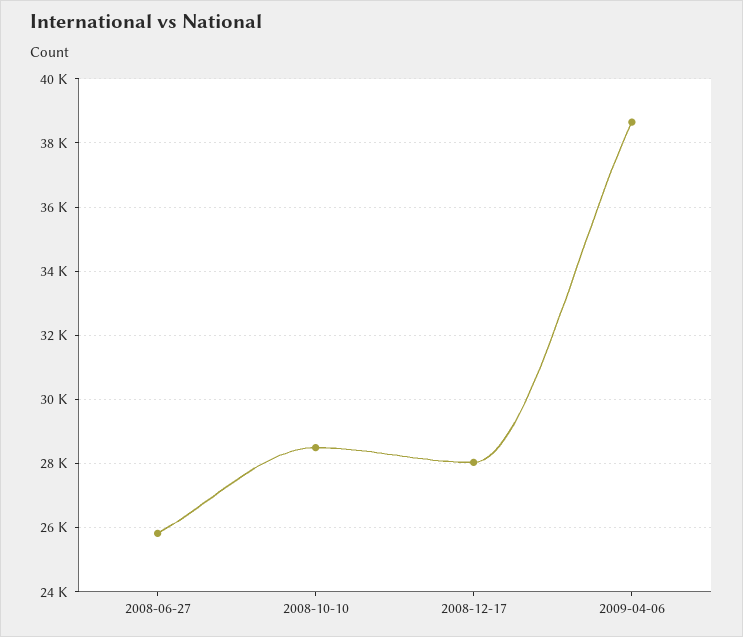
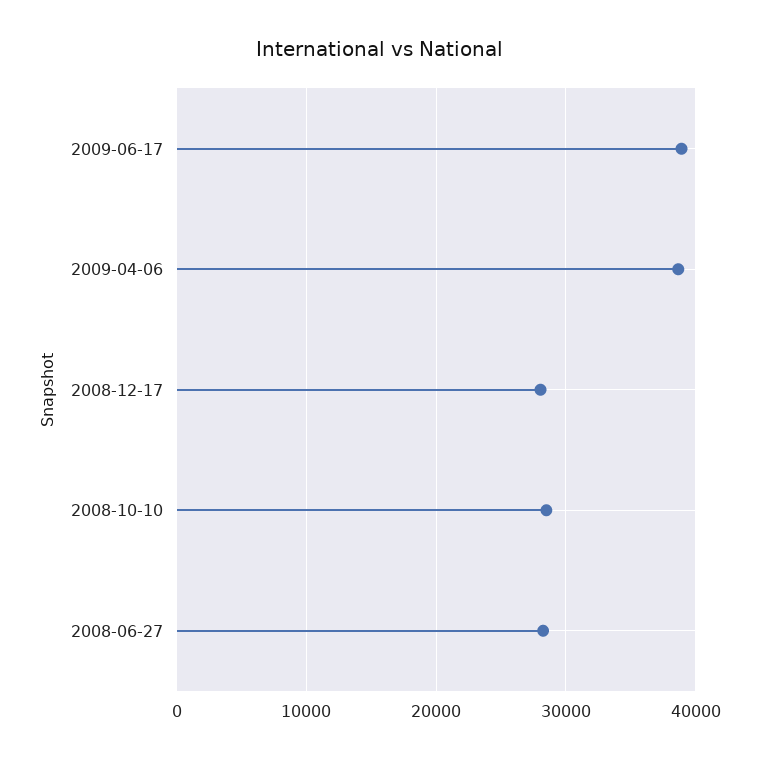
2008-06-27: 25800 -> 28000
2009-06-17: none -> 39000

